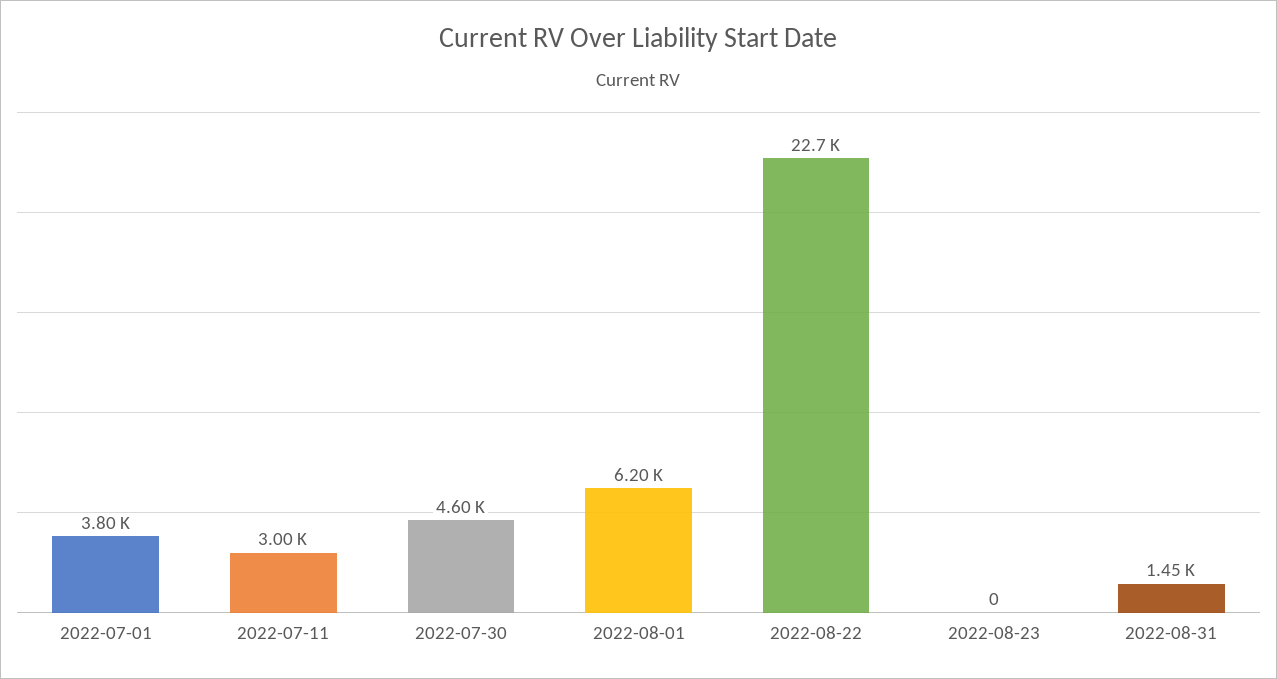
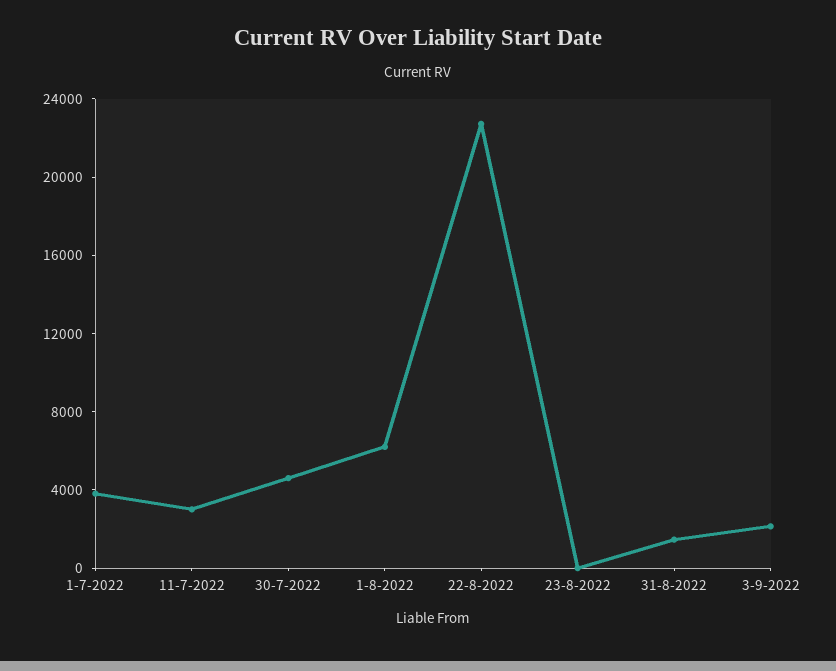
3-9-2022: none -> 2000

